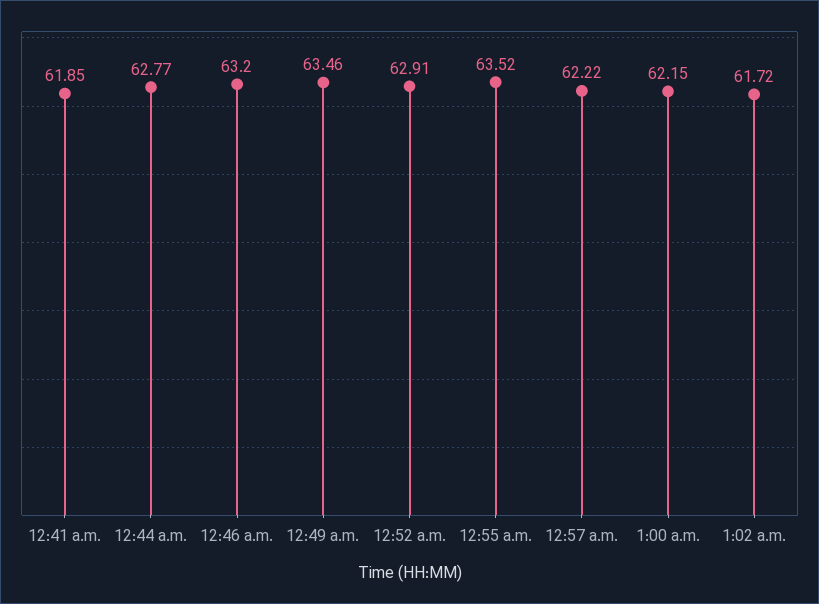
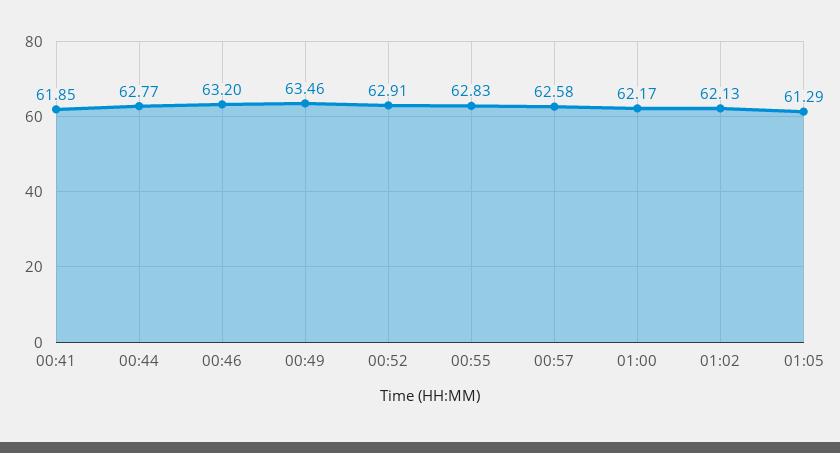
12:55 a.m.: 63.52 -> 62.83
12:57 a.m.: 62.22 -> 62.58
1:00 a.m.: 62.15 -> 62.17
1:02 a.m.: 61.72 -> 62.13
01:05: none -> 61.29

